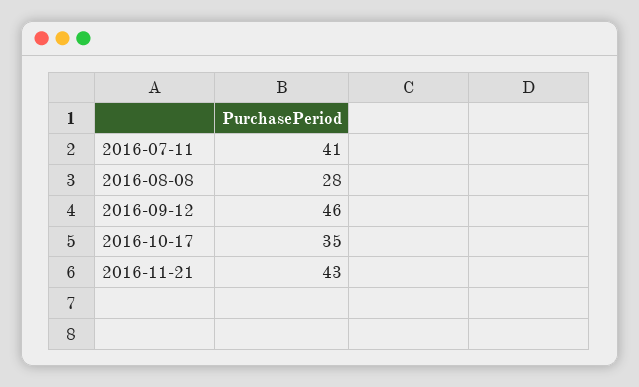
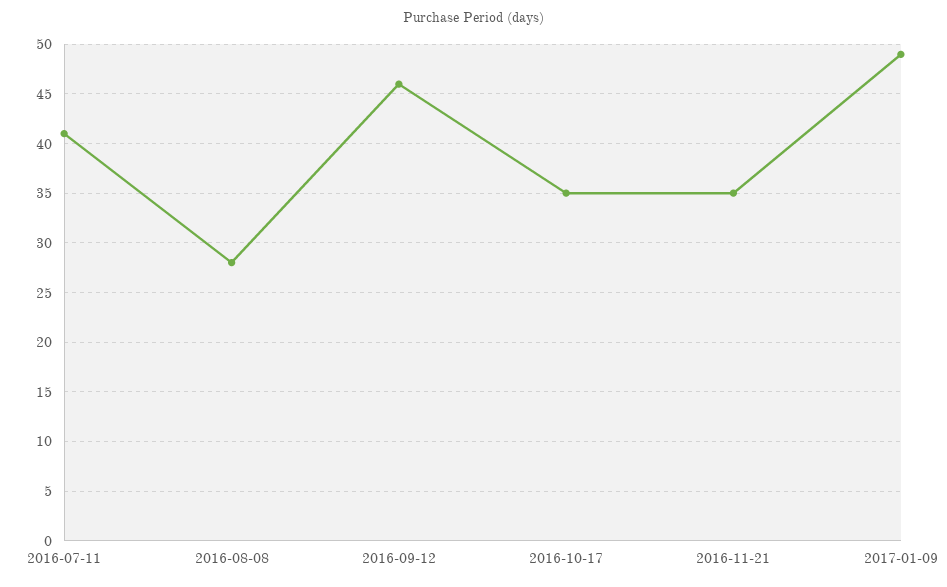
2016-11-21: 43 -> 35
2017-01-09: none -> 49

